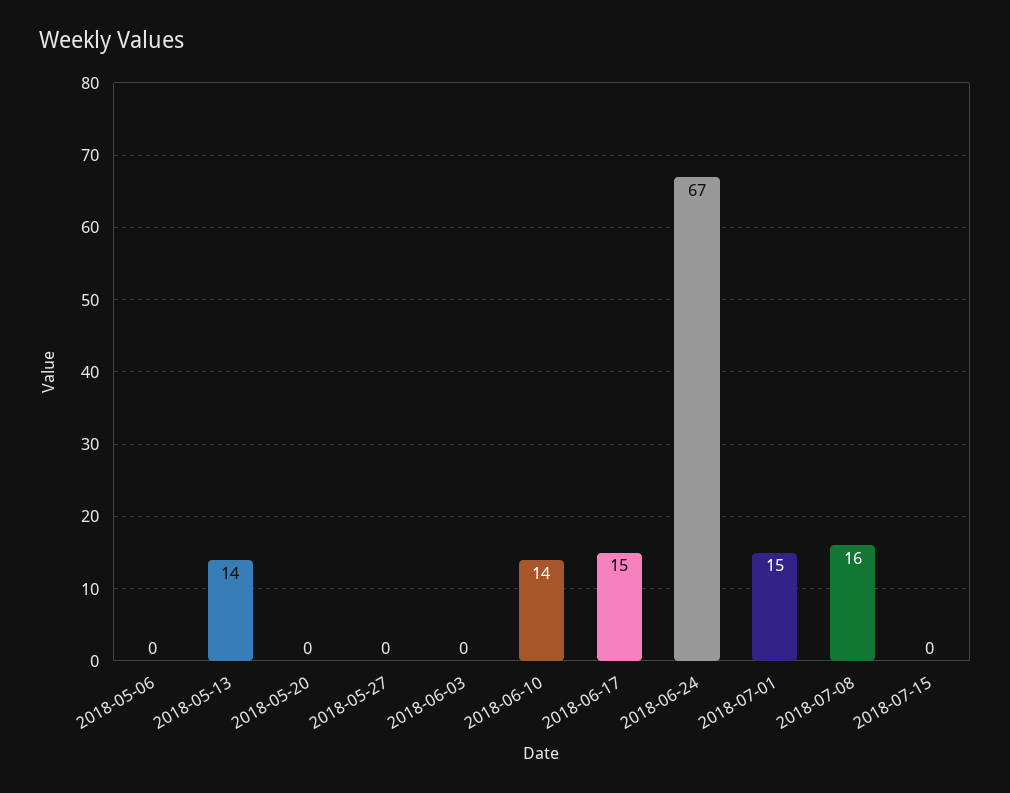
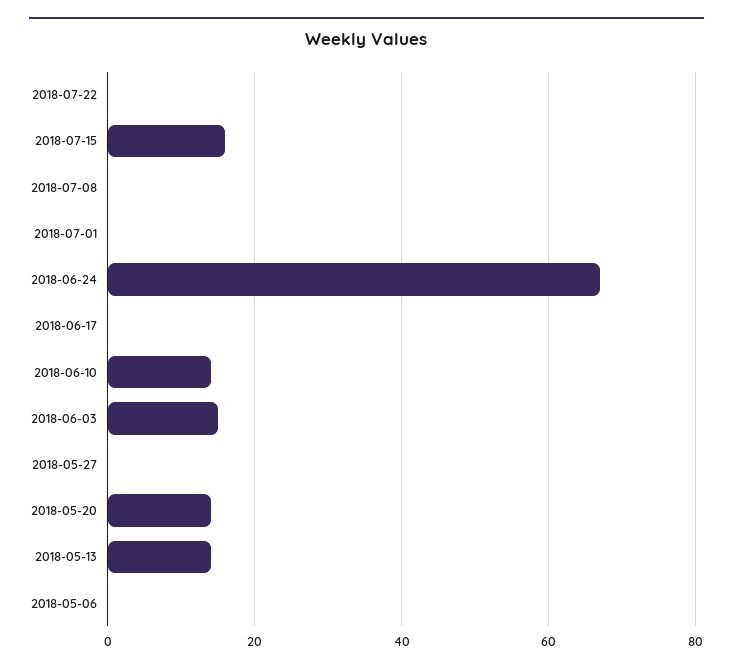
2018-05-20: 0 -> 15
2018-06-03: 0 -> 15
2018-06-17: 15 -> 0
2018-07-01: 15 -> 0
2018-07-08: 16 -> 0
2018-07-15: 0 -> 15
2018-07-22: none -> 0

